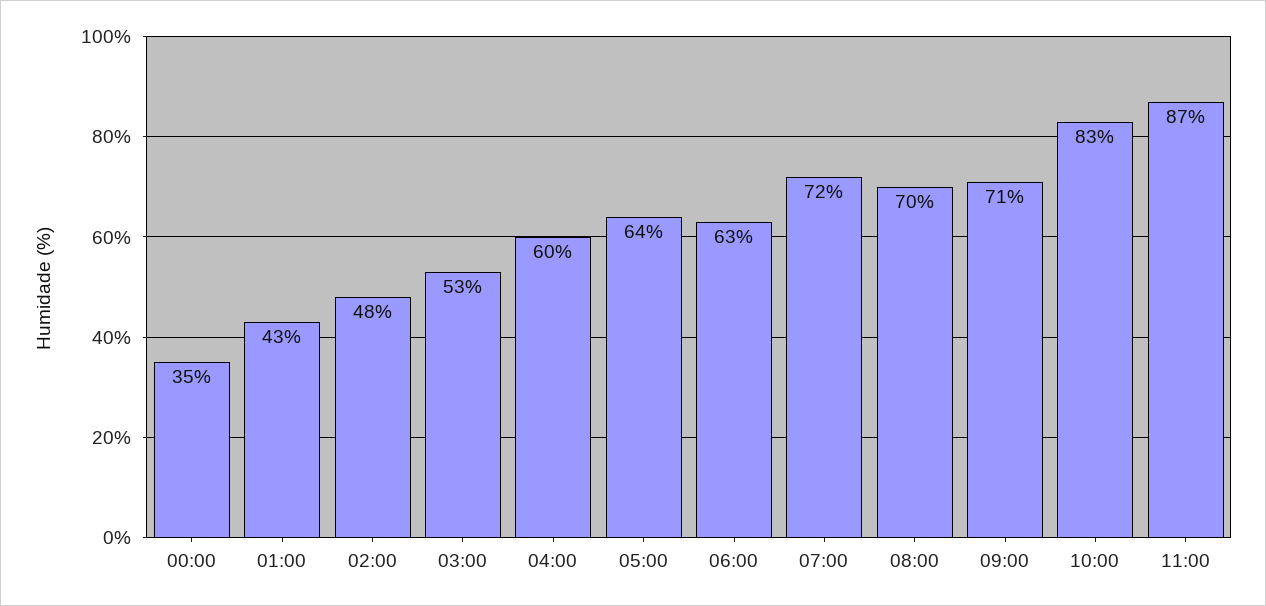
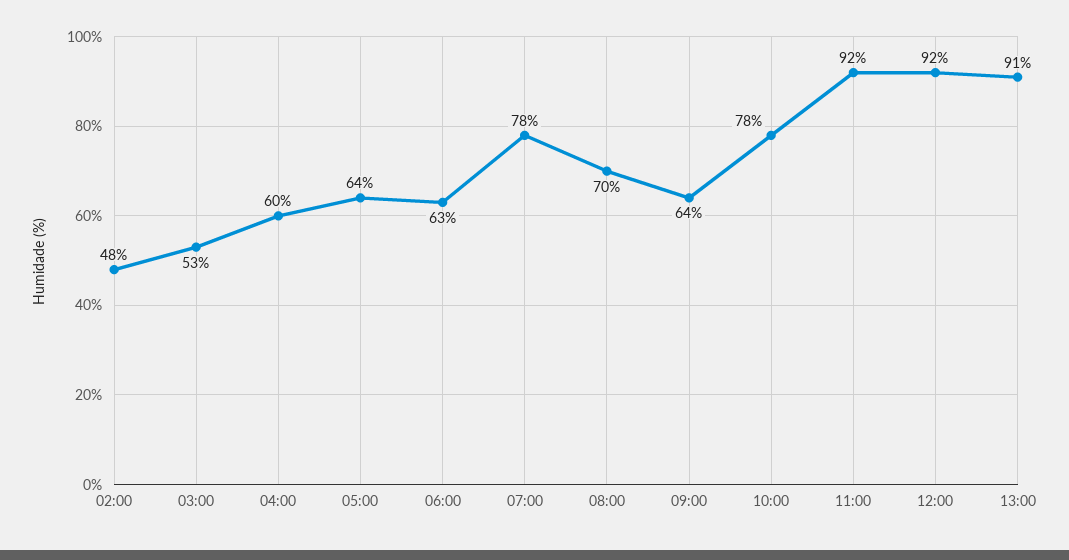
00:00: 35 -> none
01:00: 43 -> none
07:00: 72 -> 78
09:00: 71 -> 64
10:00: 83 -> 78
11:00: 87 -> 92
12:00: none -> 92
13:00: none -> 91

